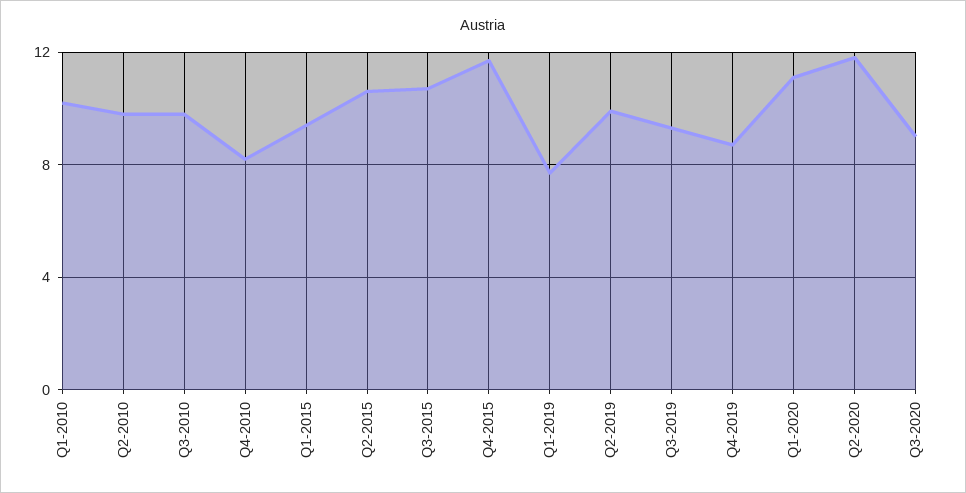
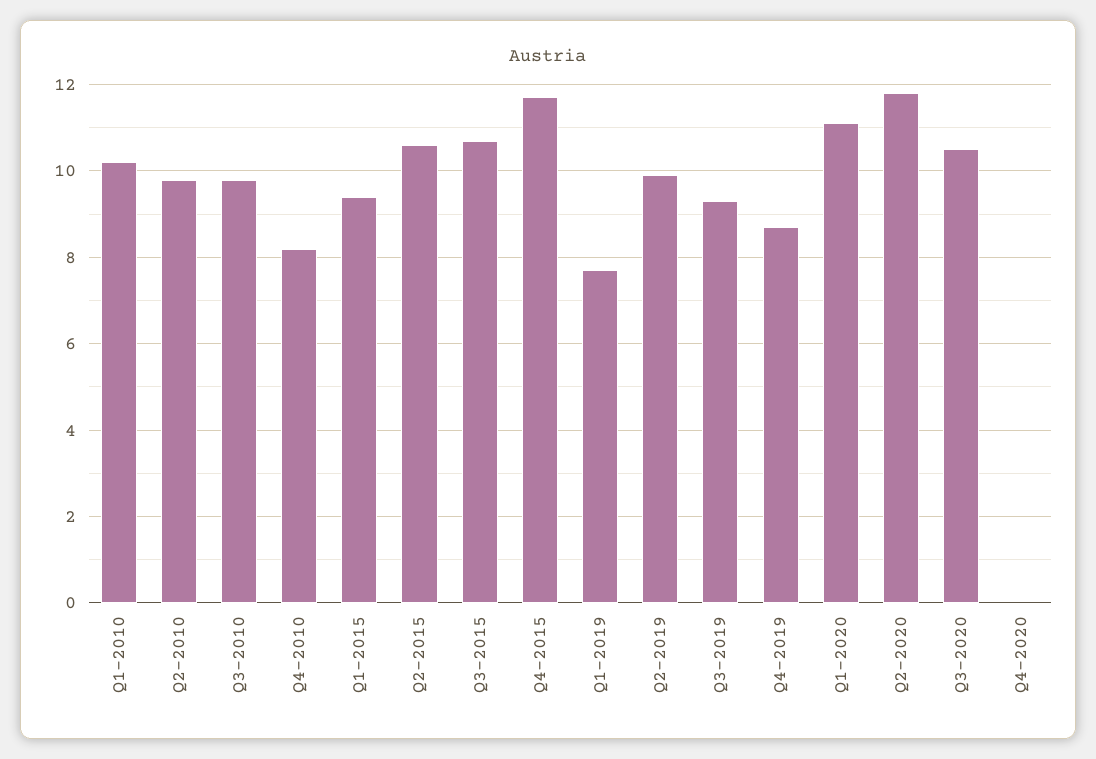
Q3-2020: 9 -> 10.5
Q4-2020: none -> 0

